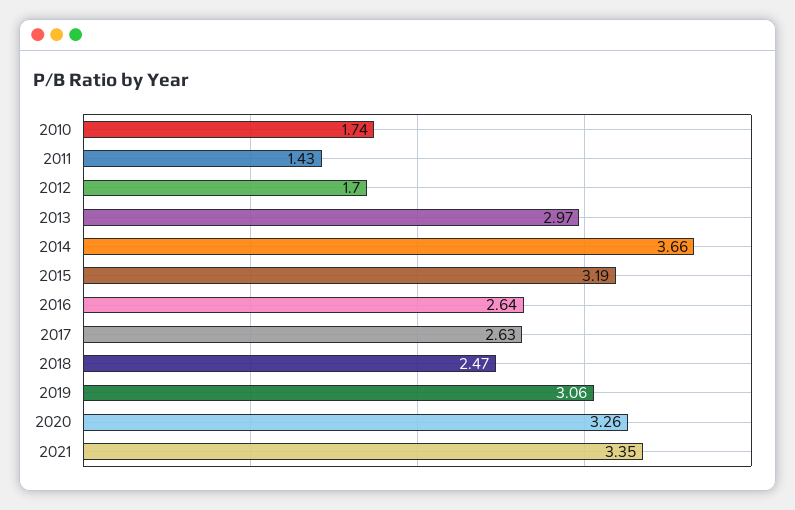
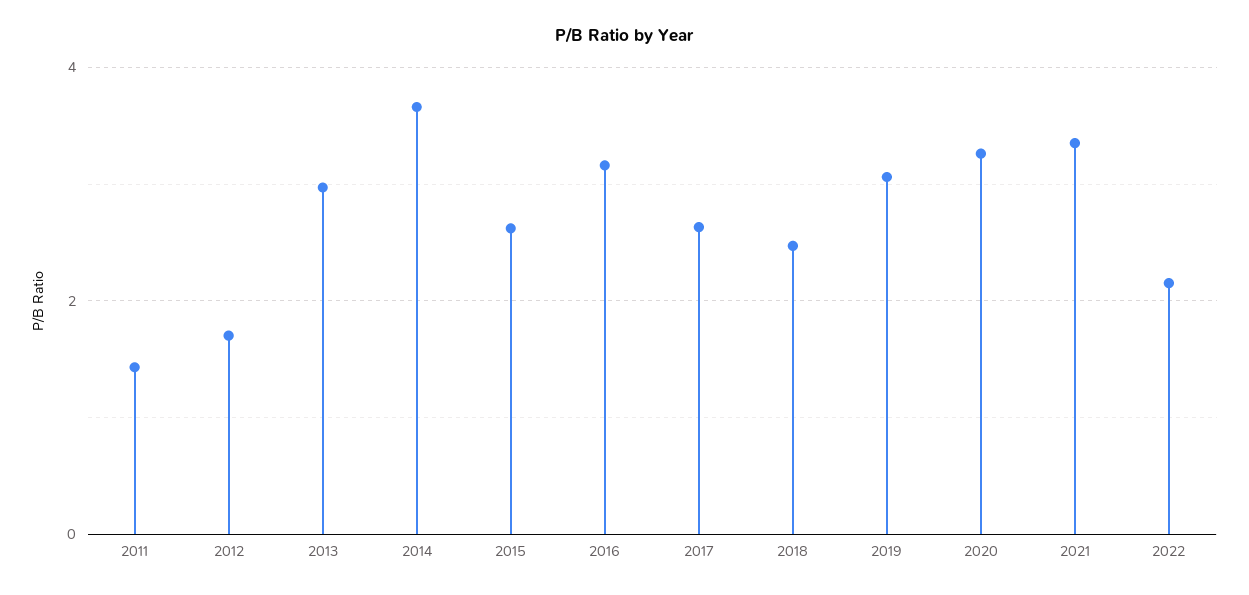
2010: 1.74 -> none
2015: 3.19 -> 2.6
2016: 2.64 -> 3.2
2022: none -> 2.2

